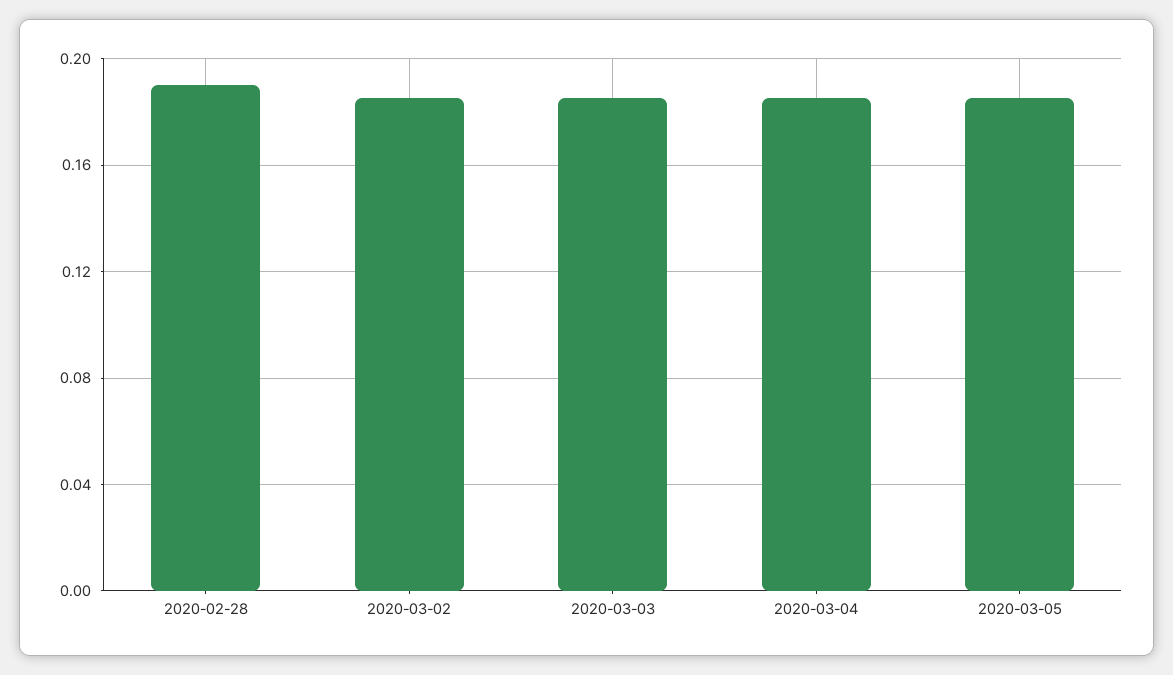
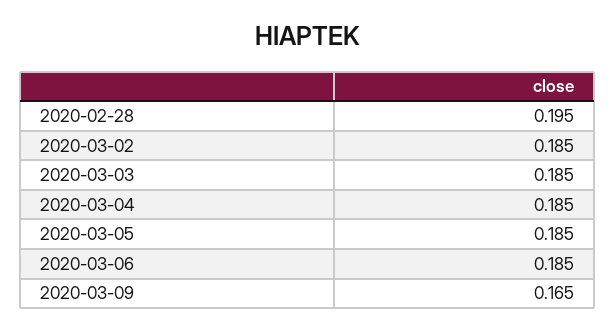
2020-02-28: 0.19 -> 0.195
2020-03-06: none -> 0.185
2020-03-09: none -> 0.165

